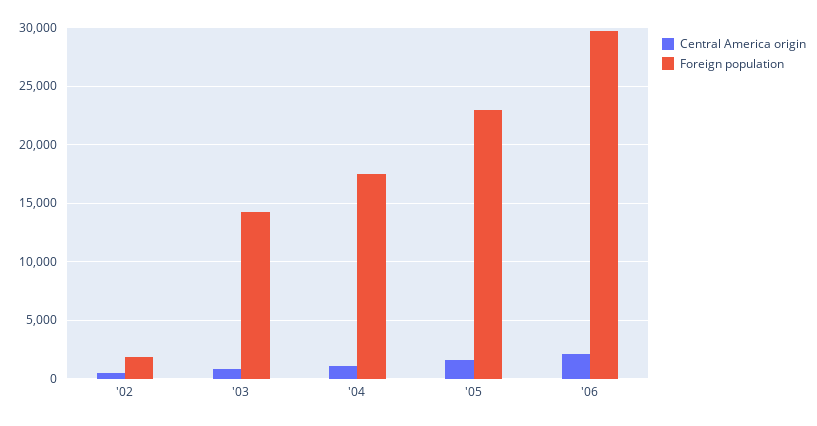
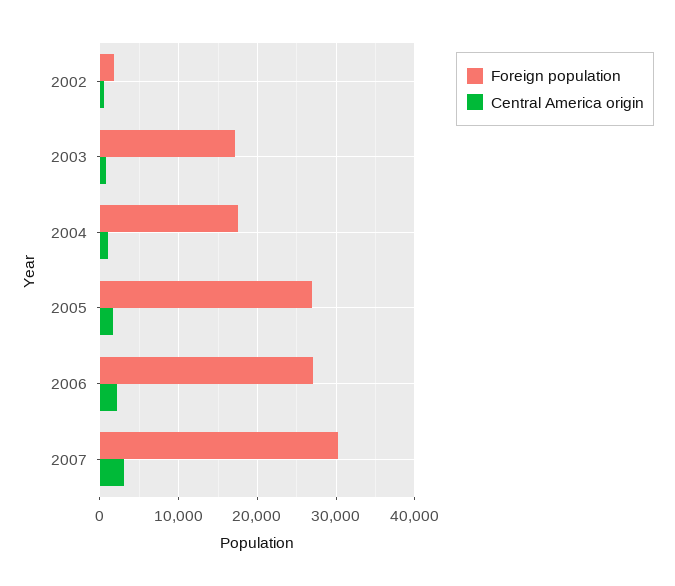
Foreign population, '03: 14000 -> 17000
Foreign population, '05: 23000 -> 27000
Foreign population, '06: 30000 -> 27000
Foreign population, 2007: none -> 30000
Central America origin, 2007: none -> 3000

